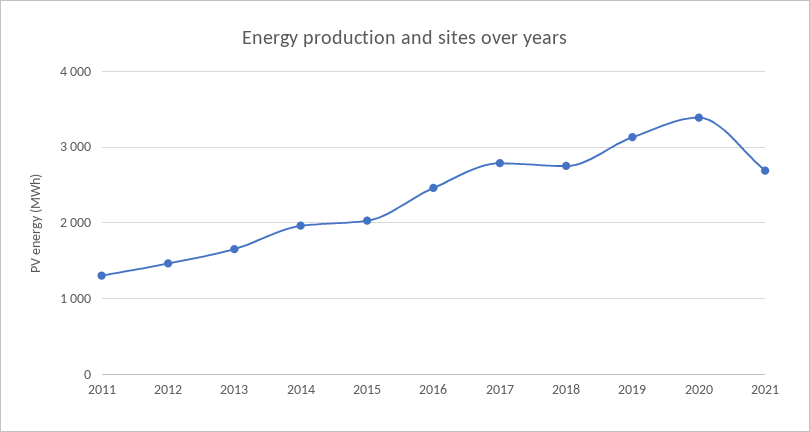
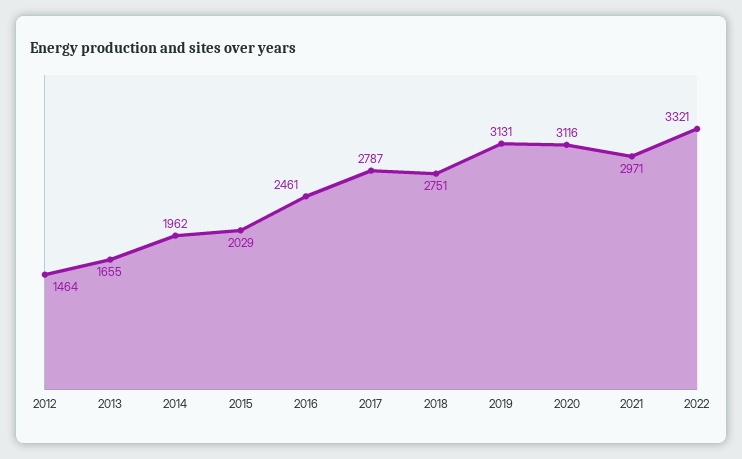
2011: 1300 -> none
2020: 3400 -> 3116
2021: 2700 -> 2971
2022: none -> 3321

